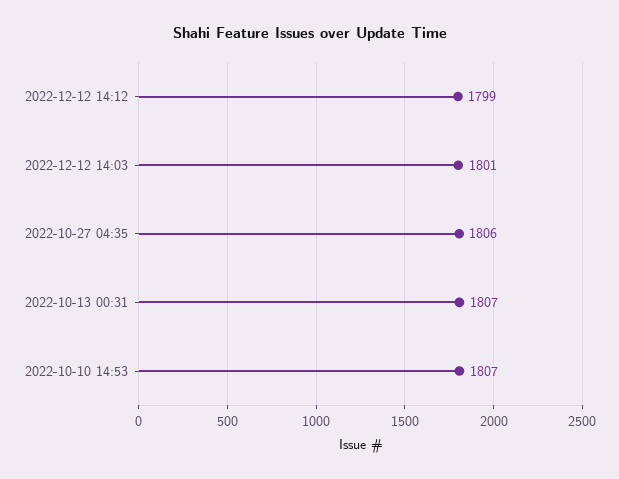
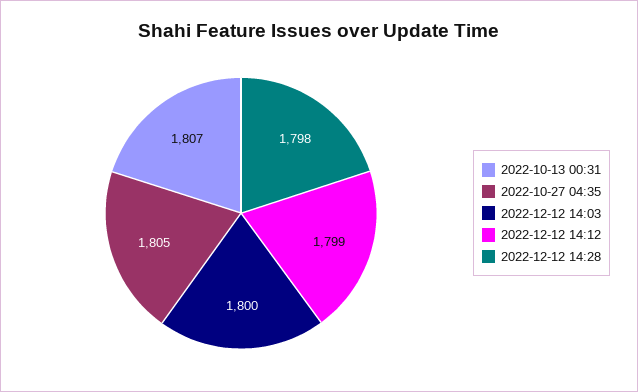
2022-12-12 14:03: 1801 -> 1800
2022-10-27 04:35: 1806 -> 1805
2022-10-10 14:53: 1807 -> none
2022-12-12 14:28: none -> 1798

